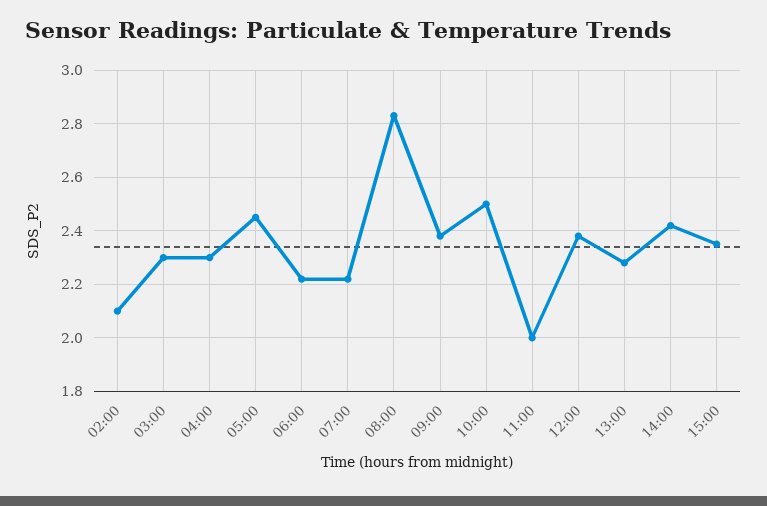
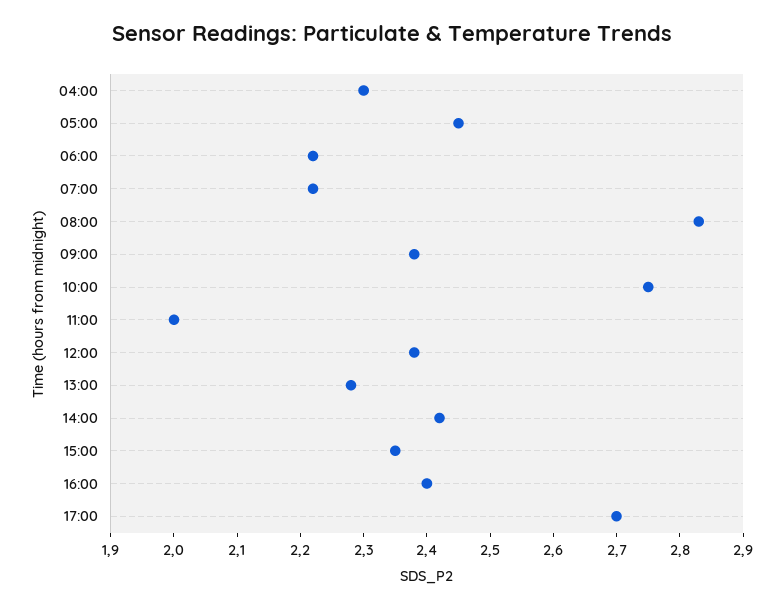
02:00: 2.1 -> none
03:00: 2.3 -> none
10:00: 2.5 -> 2.75
16:00: none -> 2.4
17:00: none -> 2.7

